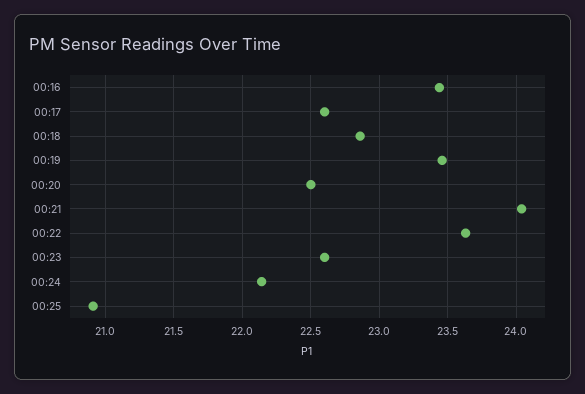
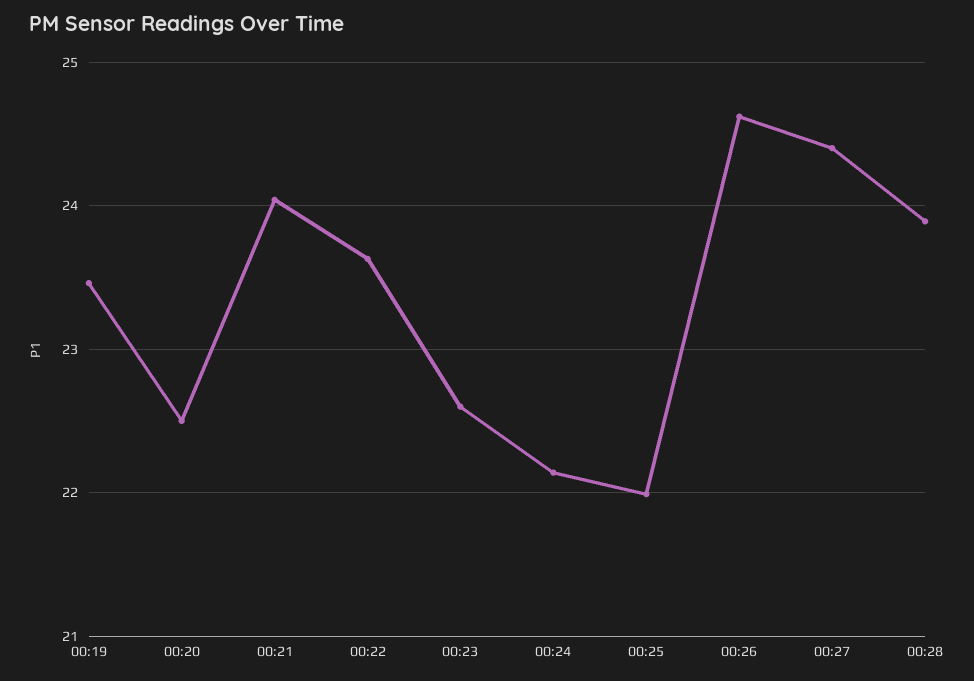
00:16: 23.45 -> none
00:17: 22.6 -> none
00:18: 22.85 -> none
00:25: 20.9 -> 22
00:26: none -> 24.6
00:27: none -> 24.4
00:28: none -> 23.9

